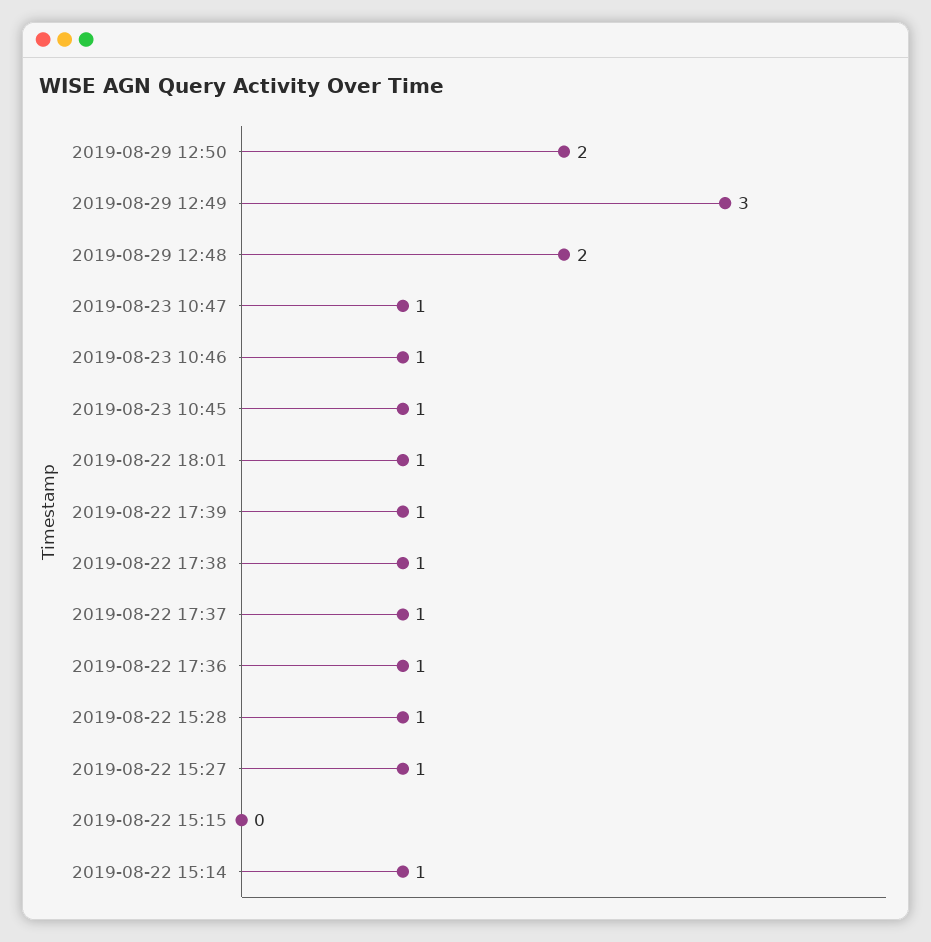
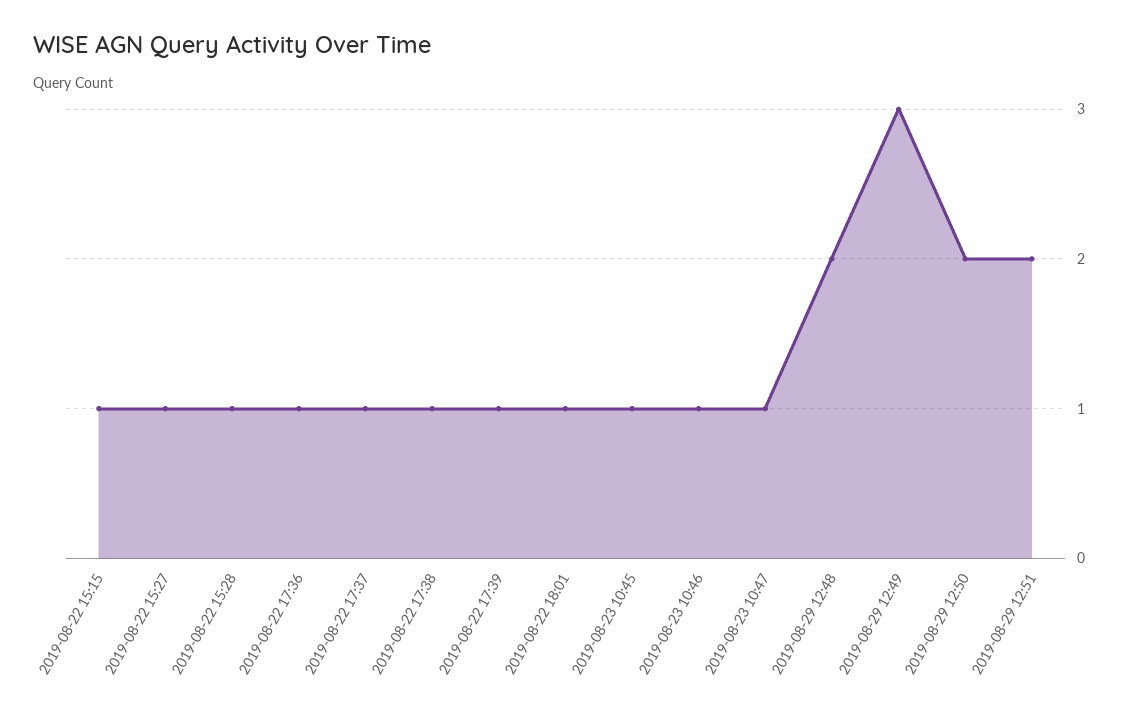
2019-08-22 15:15: 0 -> 1
2019-08-22 15:14: 1 -> none
2019-08-29 12:51: none -> 2

